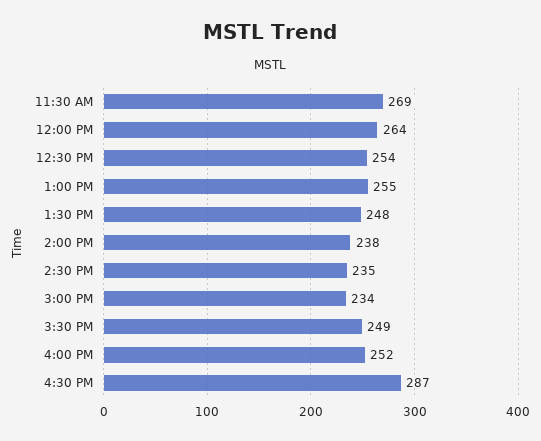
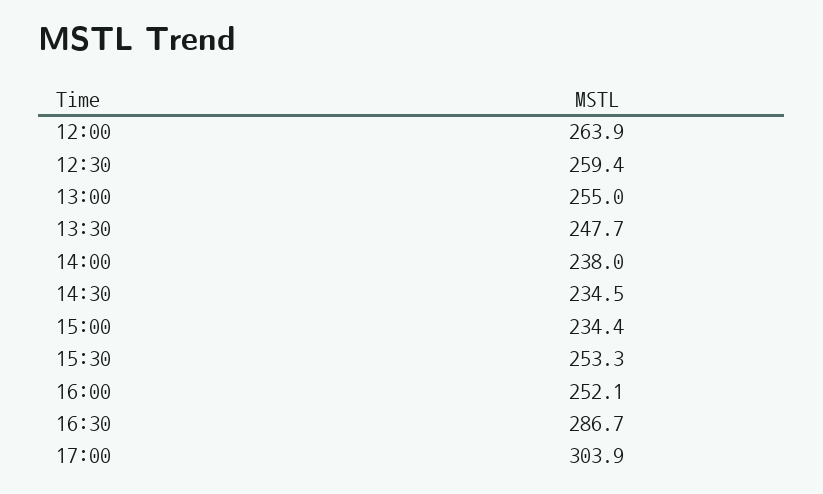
11:30 AM: 269 -> none
12:30 PM: 254 -> 259.4
3:30 PM: 249 -> 253.3
17:00: none -> 303.9

